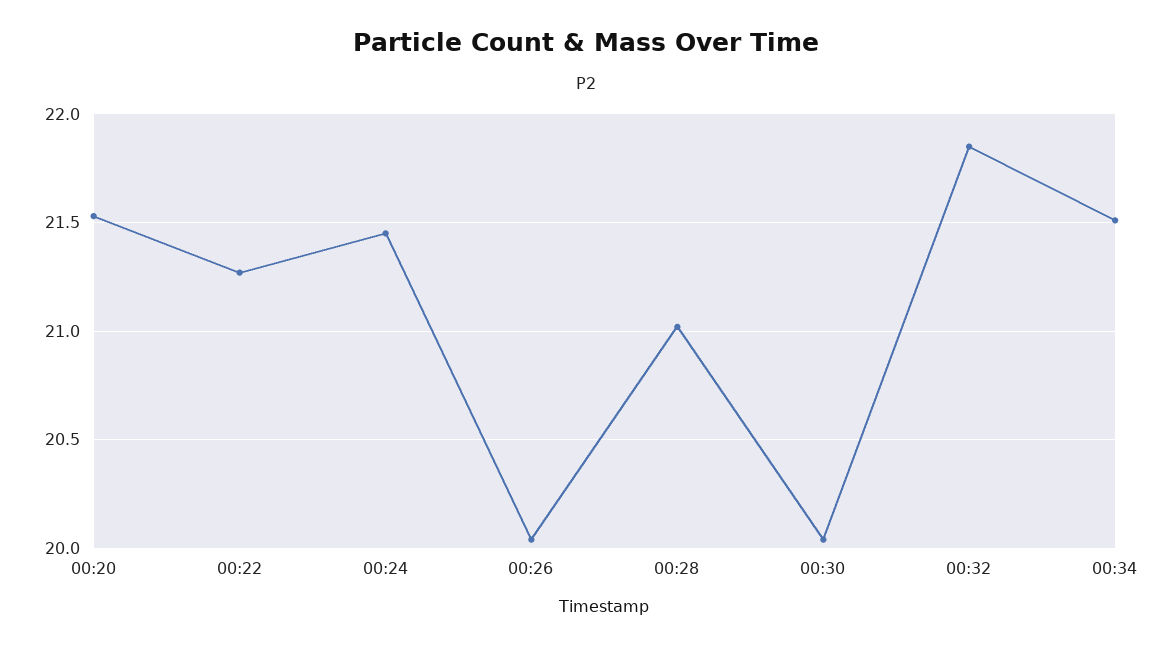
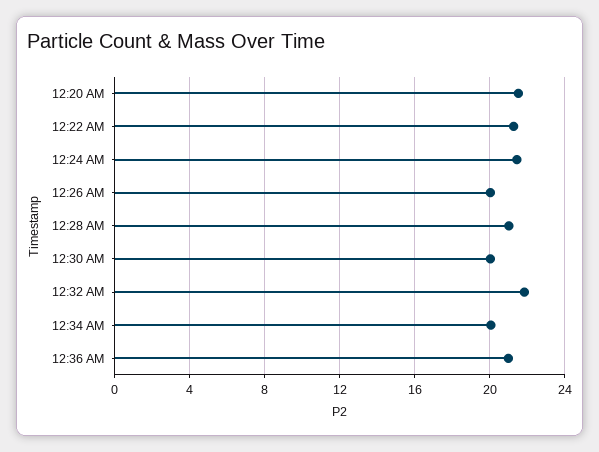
00:34: 21.5 -> 20
12:36 AM: none -> 21

